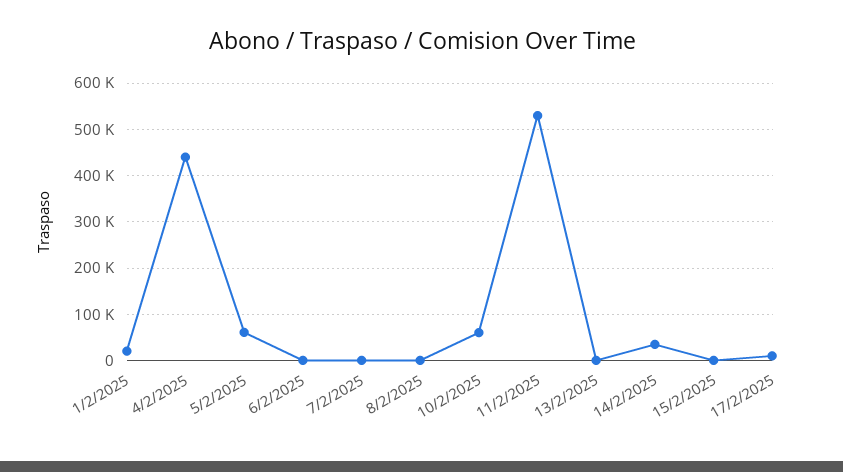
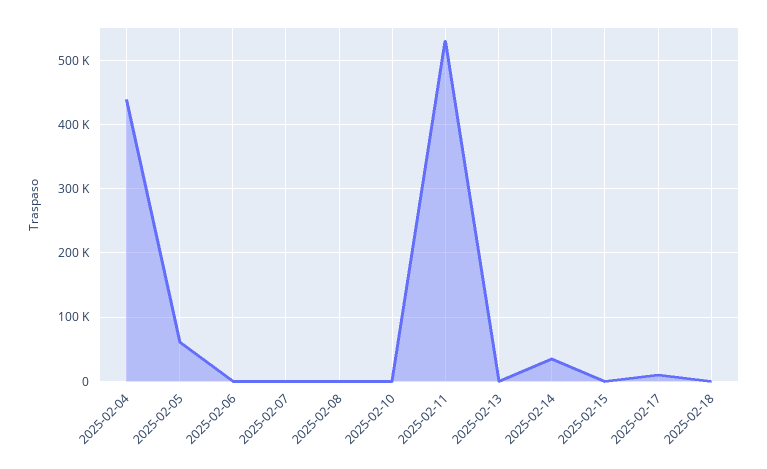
1/2/2025: 20000 -> none
10/2/2025: 60000 -> 0
2025-02-18: none -> 0

